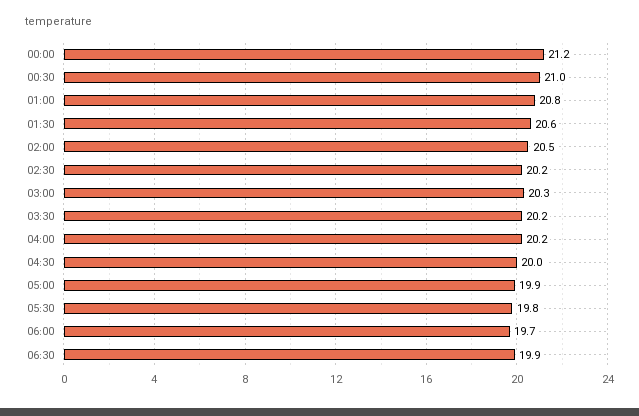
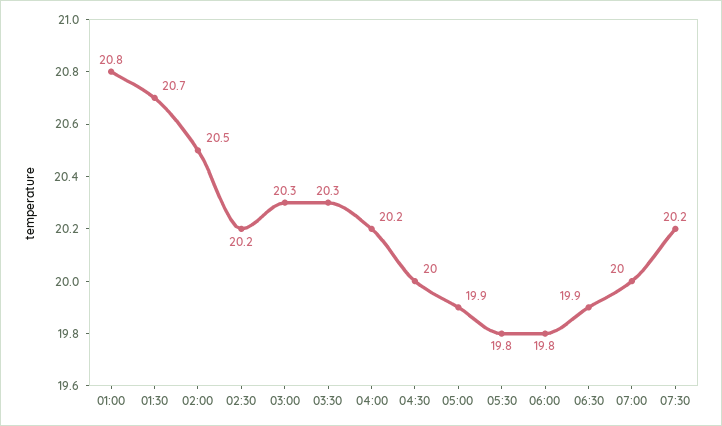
00:00: 21.2 -> none
00:30: 21 -> none
01:30: 20.6 -> 20.7
03:30: 20.2 -> 20.3
06:00: 19.7 -> 19.8
07:00: none -> 20
07:30: none -> 20.2

